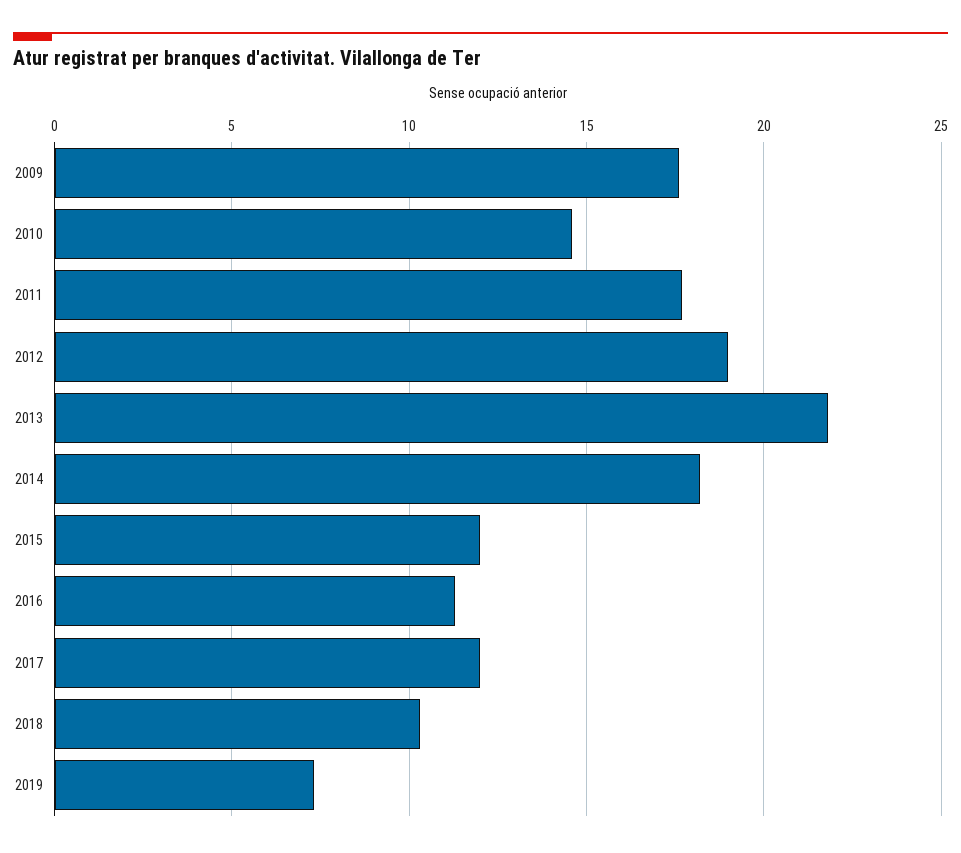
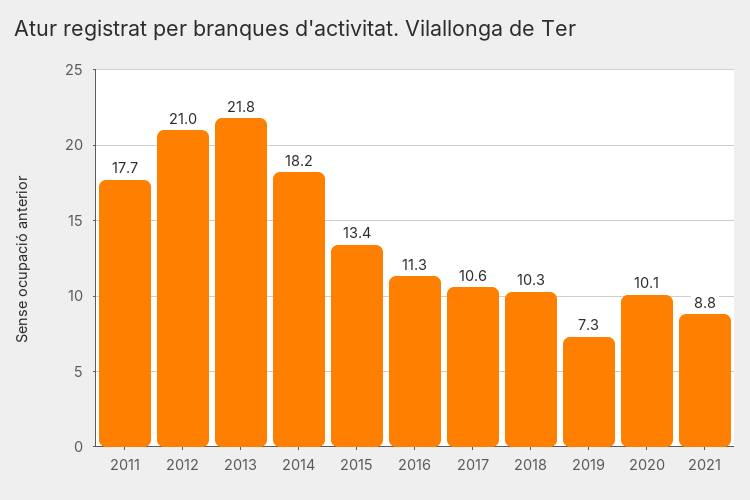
2009: 17.5 -> none
2010: 14.5 -> none
2012: 19 -> 21
2015: 12 -> 13.4
2017: 12 -> 10.6
2020: none -> 10.1
2021: none -> 8.8

